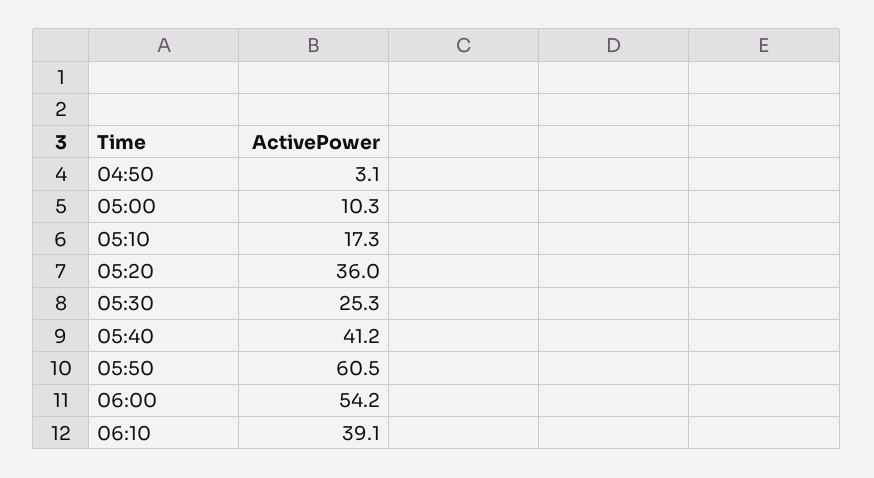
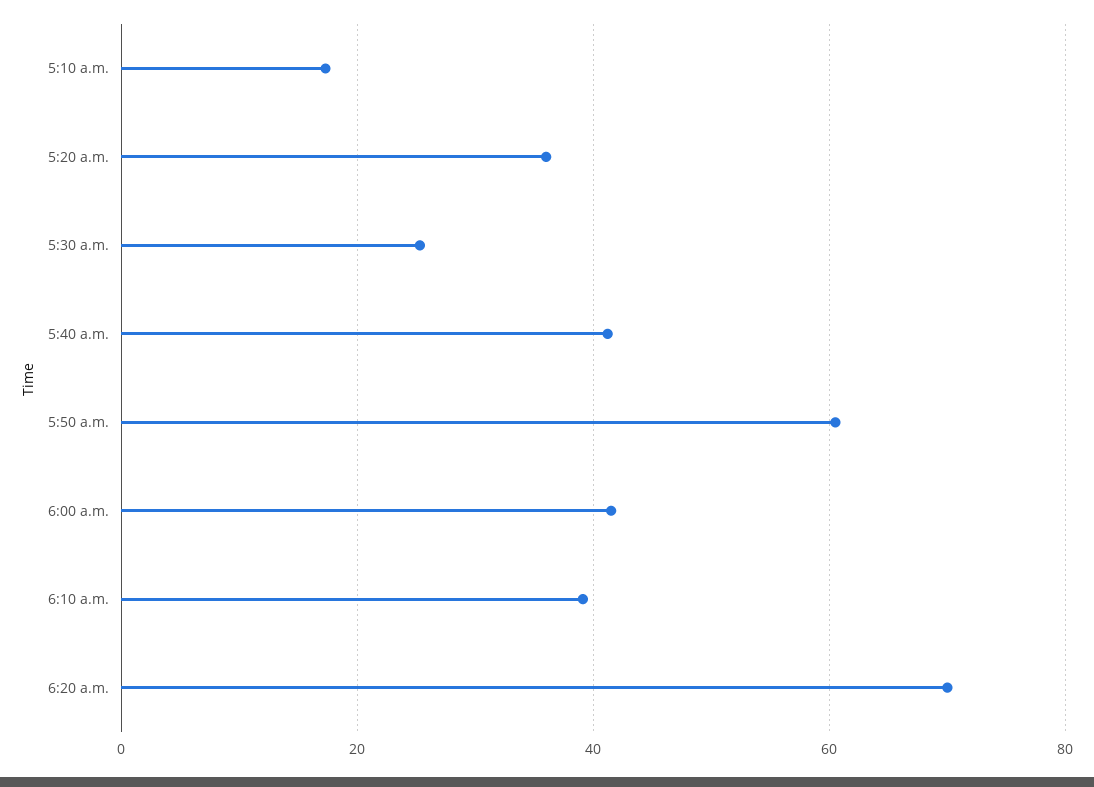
04:50: 3.1 -> none
05:00: 10.3 -> none
06:00: 54.2 -> 42
6:20 a.m.: none -> 70

